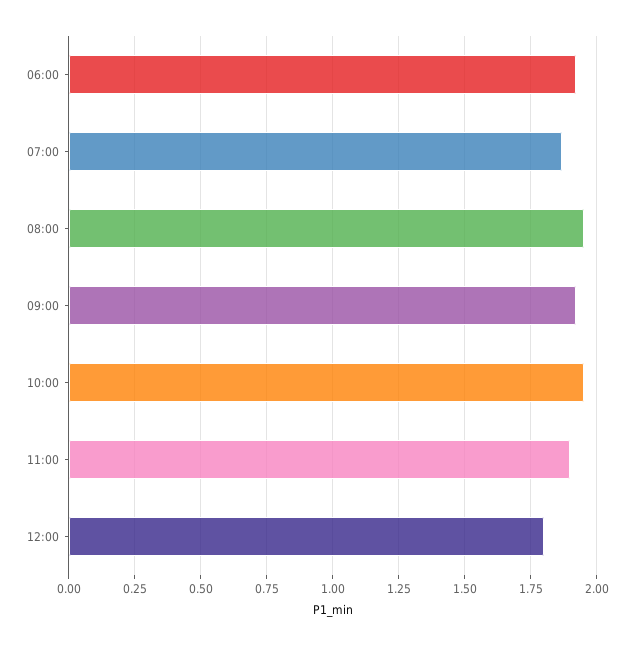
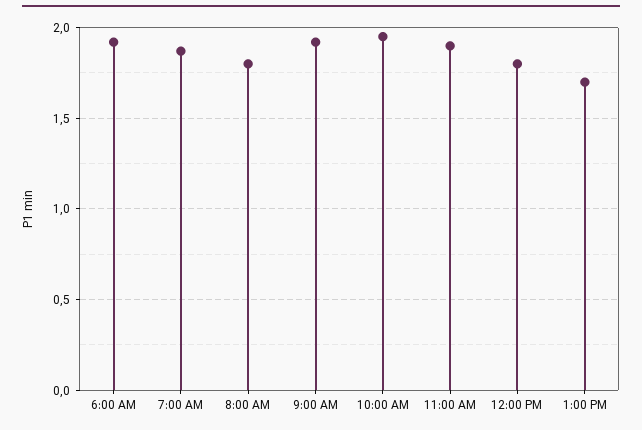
08:00: 1.95 -> 1.8
1:00 PM: none -> 1.7

